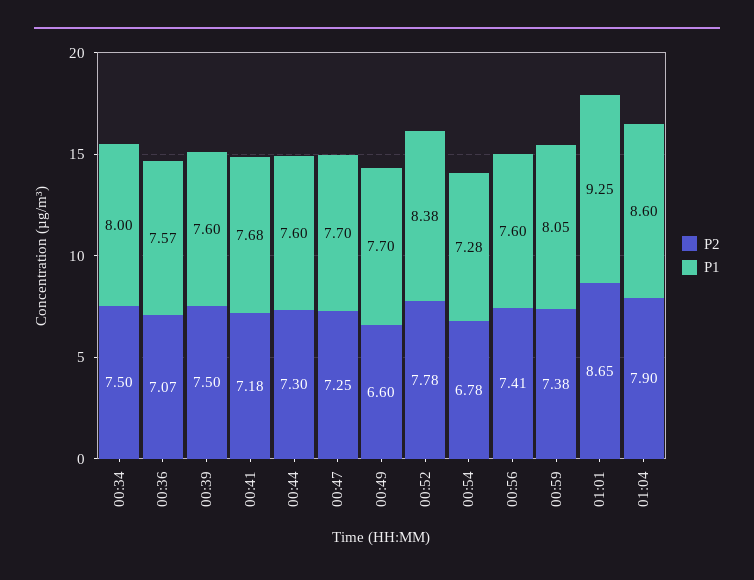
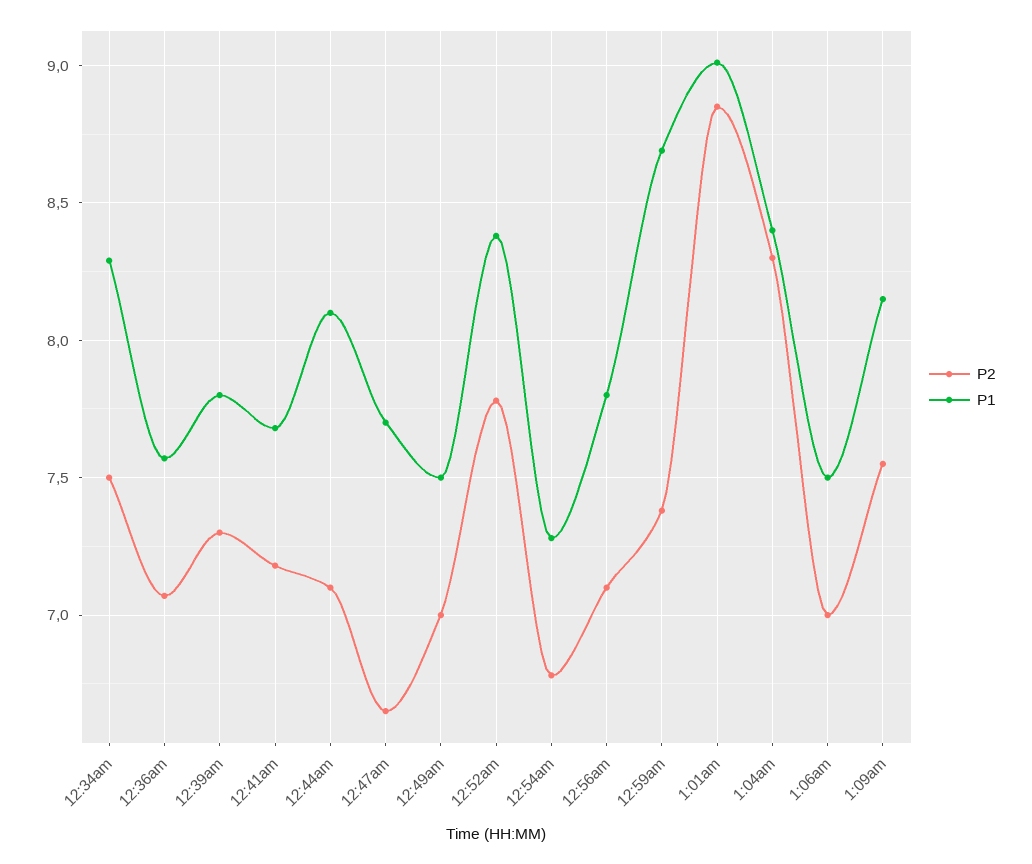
P1, 00:34: 8 -> 8.3
P2, 00:39: 7.5 -> 7.3
P1, 00:39: 7.6 -> 7.8
P2, 00:44: 7.3 -> 7.1
P1, 00:44: 7.6 -> 8.1
P2, 00:47: 7.25 -> 6.65
P2, 00:49: 6.6 -> 7
P1, 00:49: 7.7 -> 7.5
P2, 00:56: 7.41 -> 7.1
P1, 00:56: 7.6 -> 7.8
P1, 00:59: 8.05 -> 8.7
P2, 01:01: 8.65 -> 8.85
P1, 01:01: 9.25 -> 9
P2, 01:04: 7.9 -> 8.3
P1, 01:04: 8.6 -> 8.4
P2, 1:06am: none -> 7
P1, 1:06am: none -> 7.5
P2, 1:09am: none -> 7.55
P1, 1:09am: none -> 8.15

